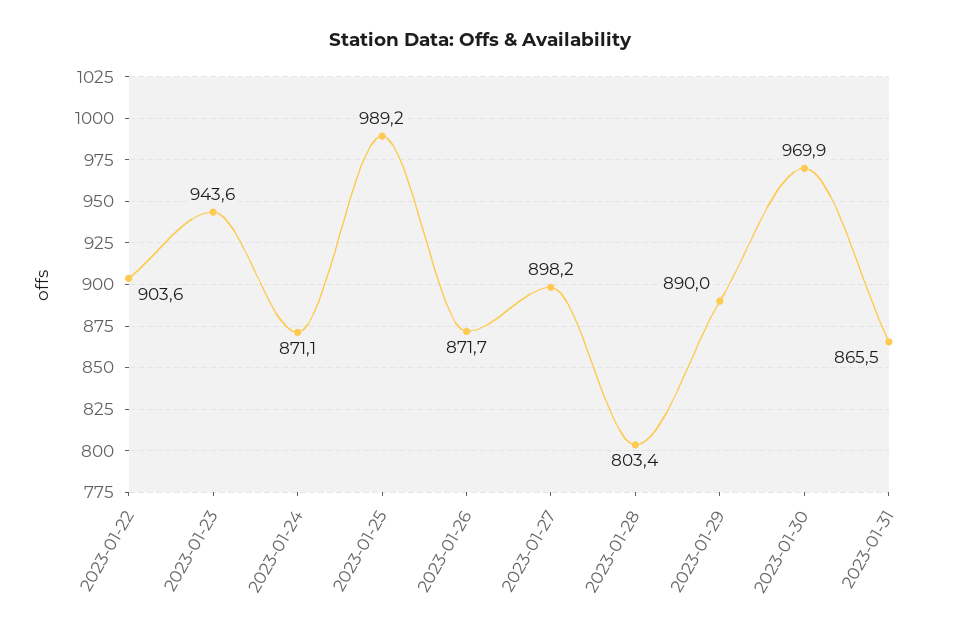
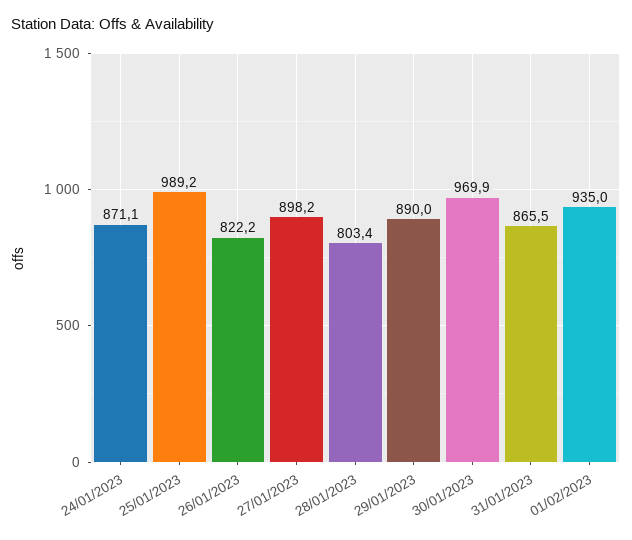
2023-01-22: 903.6 -> none
2023-01-23: 943.6 -> none
2023-01-26: 871.7 -> 822.2
01/02/2023: none -> 935

